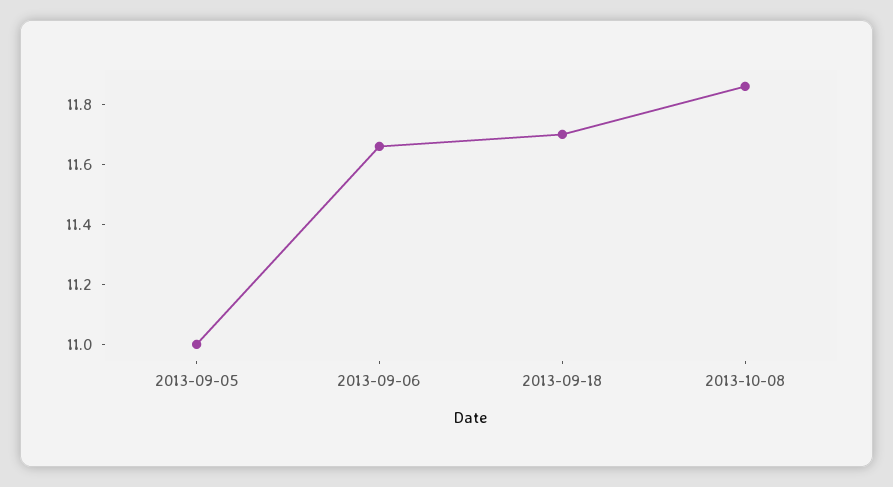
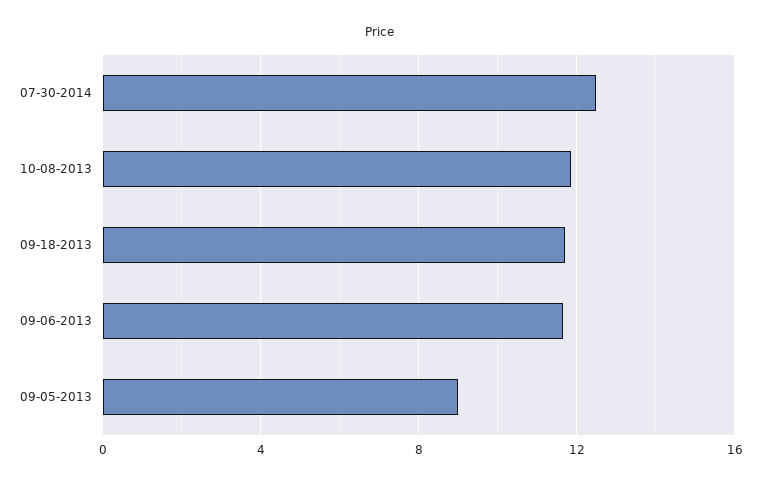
2013-09-05: 11 -> 9
07-30-2014: none -> 12.5

